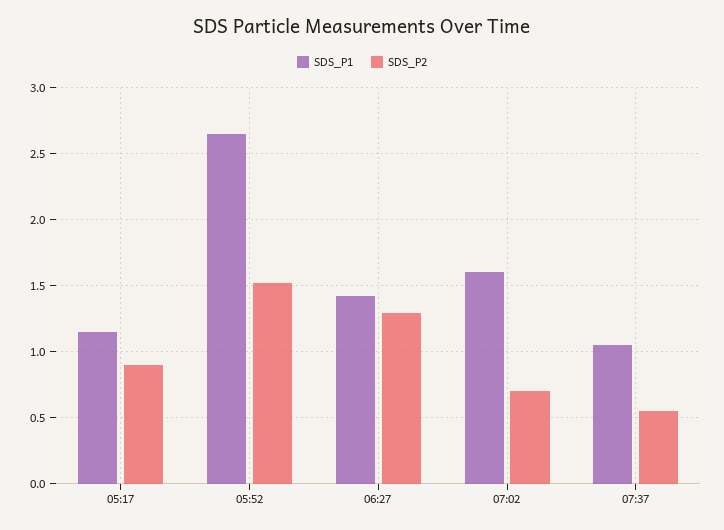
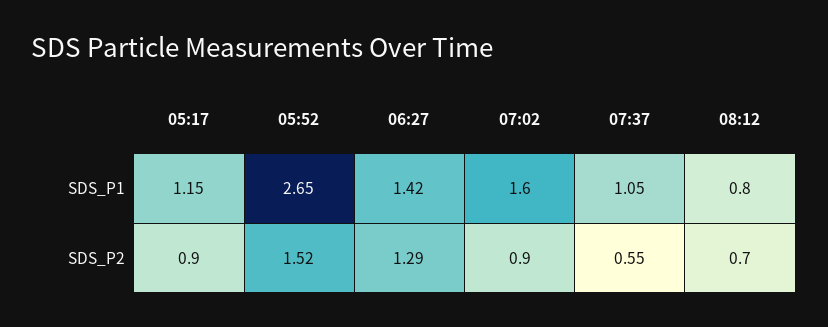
SDS_P2, 07:02: 0.7 -> 0.9
SDS_P1, 08:12: none -> 0.8
SDS_P2, 08:12: none -> 0.7

